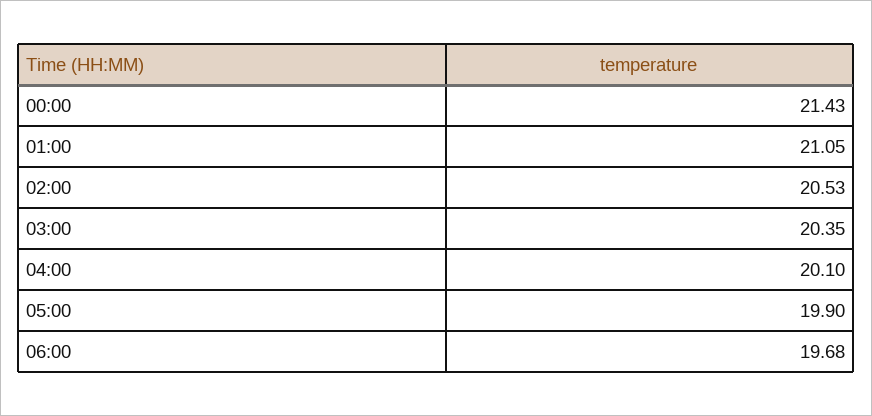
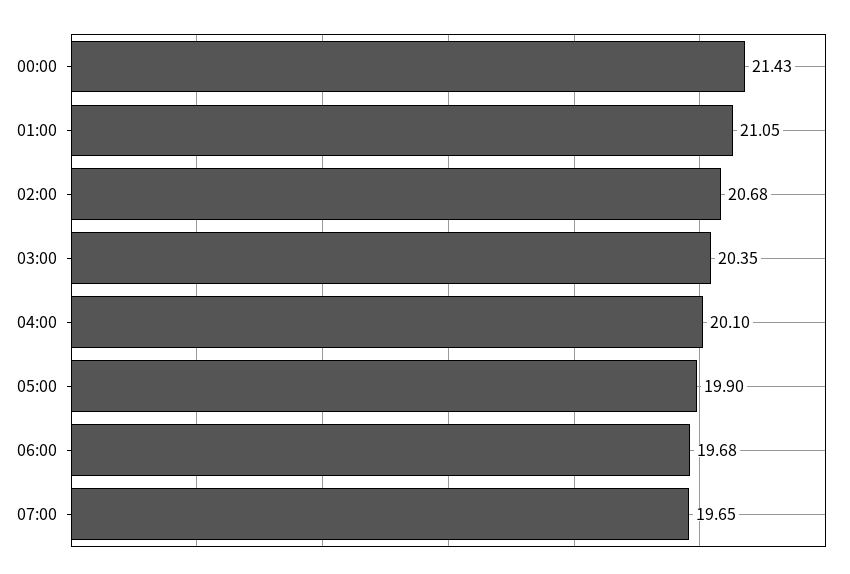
02:00: 20.53 -> 20.68
07:00: none -> 19.65

